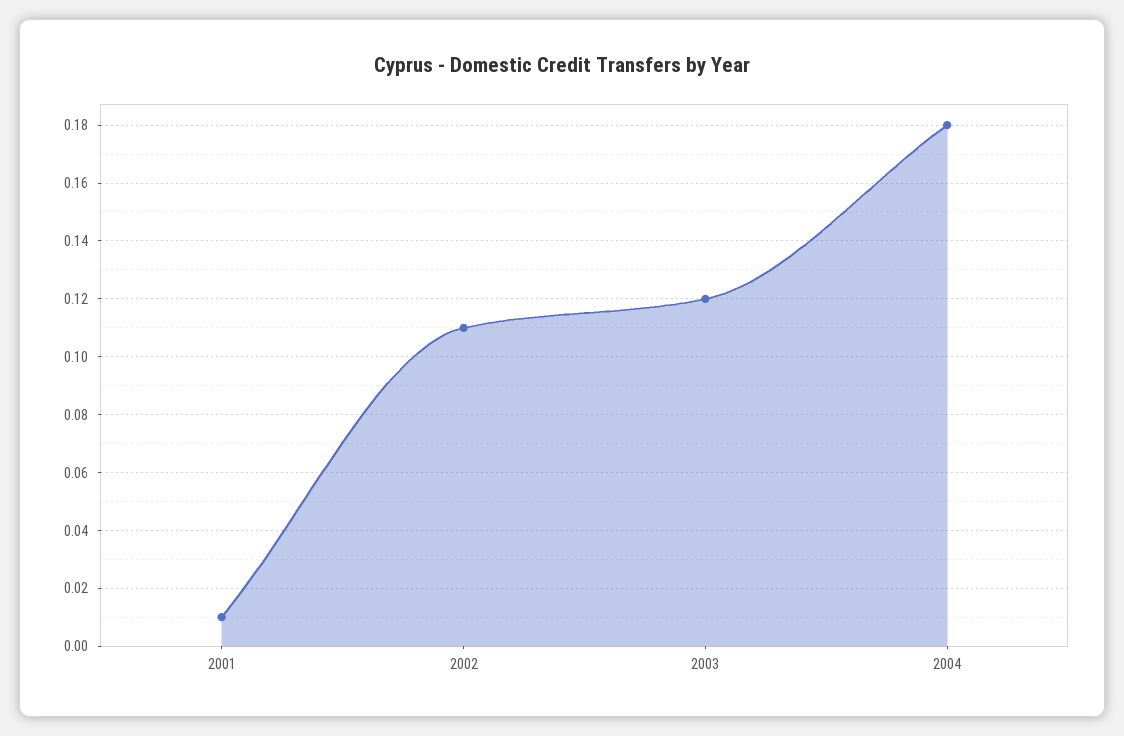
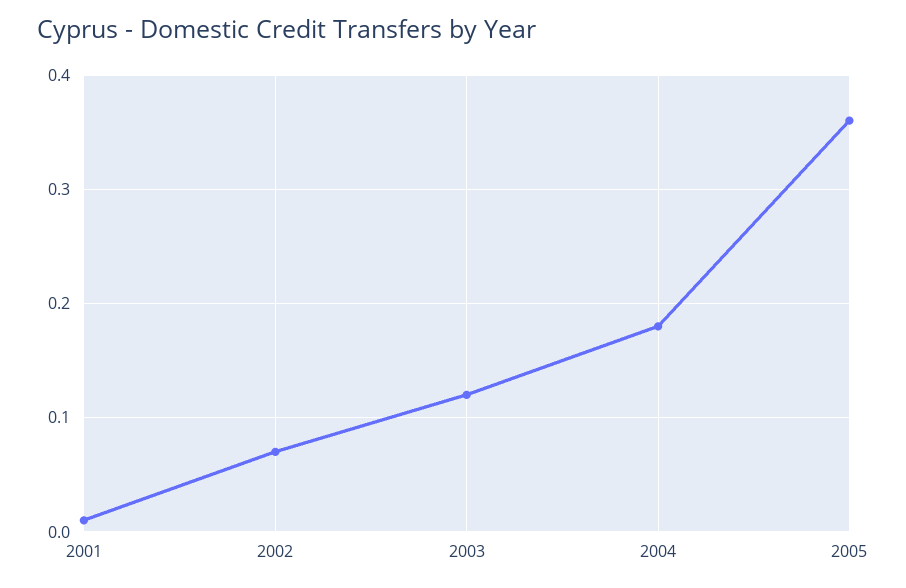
2002: 0.11 -> 0.07
2005: none -> 0.36

